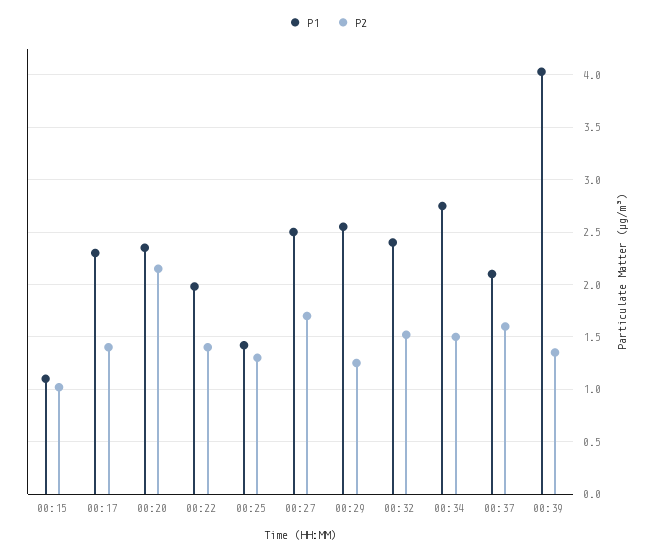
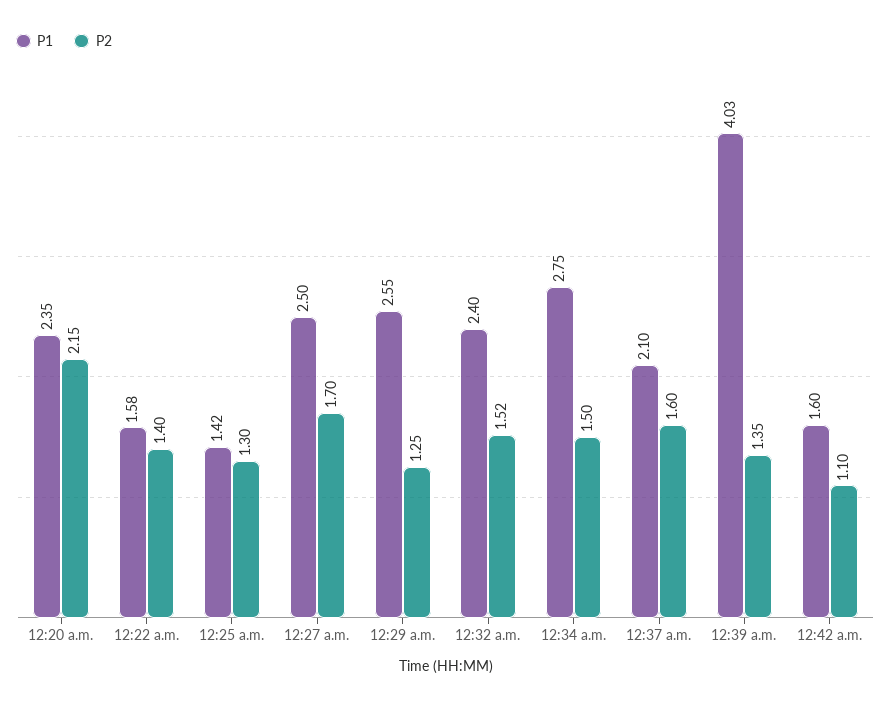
P1, 00:15: 1.1 -> none
P2, 00:15: 1 -> none
P1, 00:17: 2.3 -> none
P2, 00:17: 1.4 -> none
P1, 00:22: 2 -> 1.58
P1, 12:42 a.m.: none -> 1.6
P2, 12:42 a.m.: none -> 1.1

